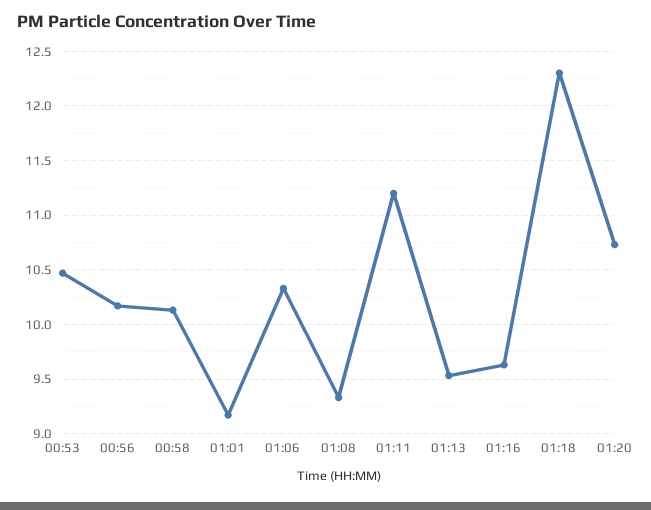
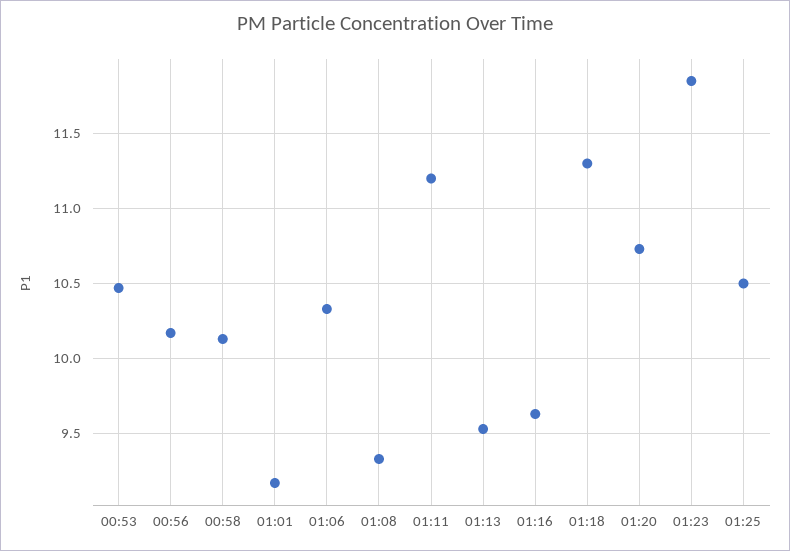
01:18: 12.3 -> 11.3
01:23: none -> 11.85
01:25: none -> 10.5

